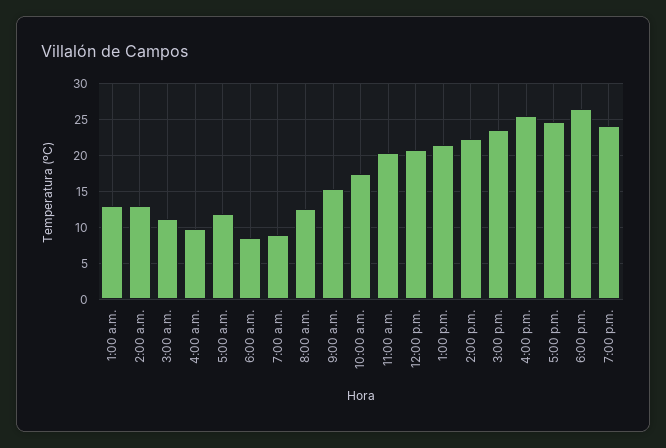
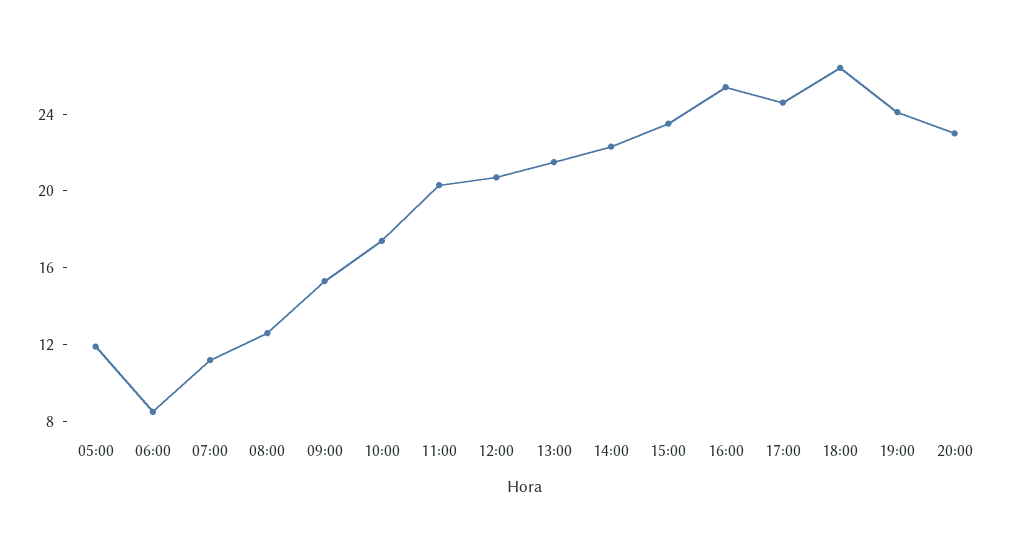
1:00 a.m.: 13 -> none
2:00 a.m.: 13 -> none
3:00 a.m.: 11 -> none
4:00 a.m.: 10 -> none
7:00 a.m.: 9 -> 11
20:00: none -> 23

